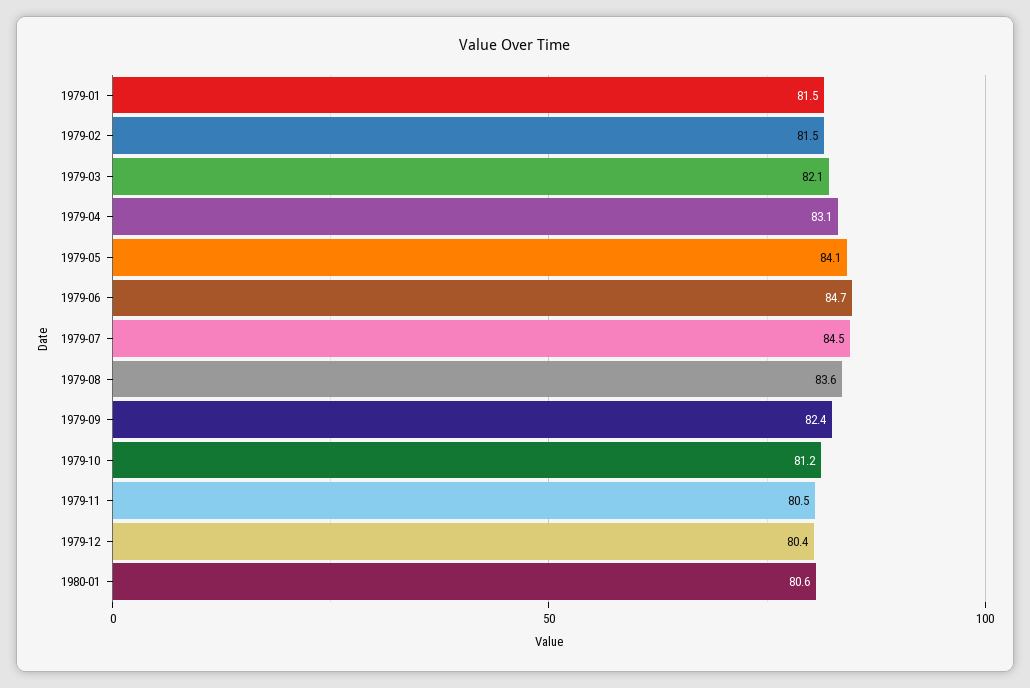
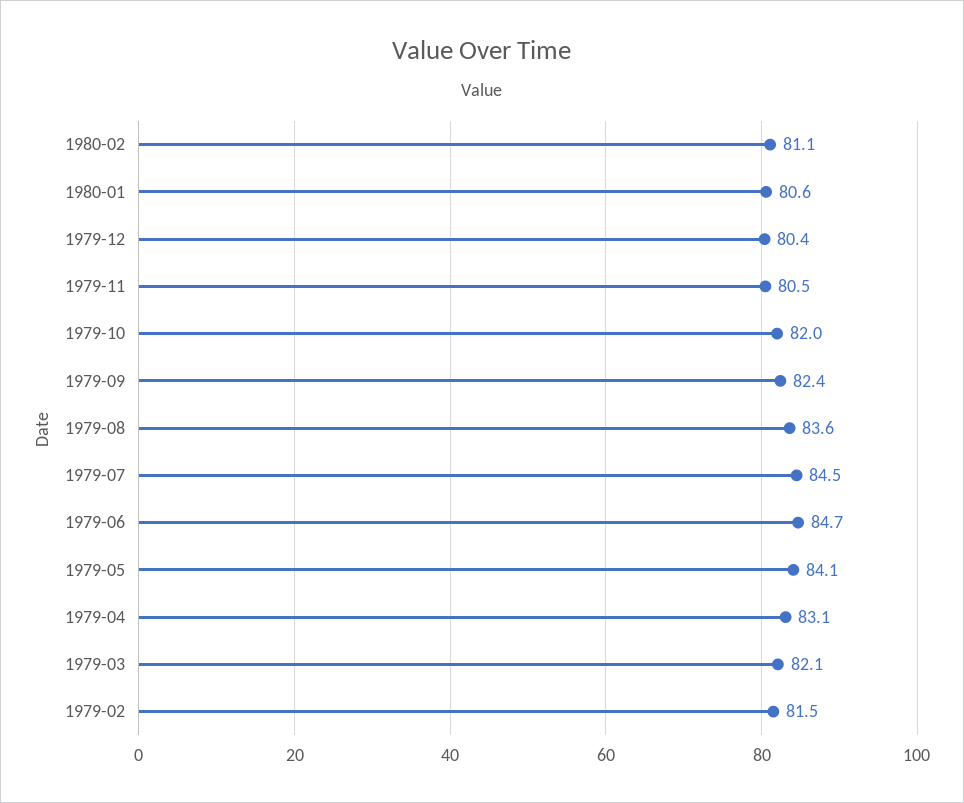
1979-01: 81.5 -> none
1979-10: 81.2 -> 82
1980-02: none -> 81.1

